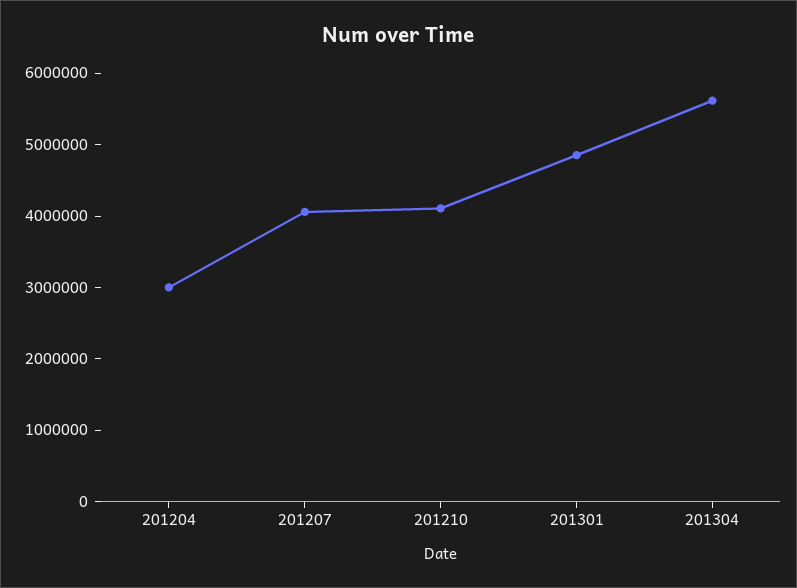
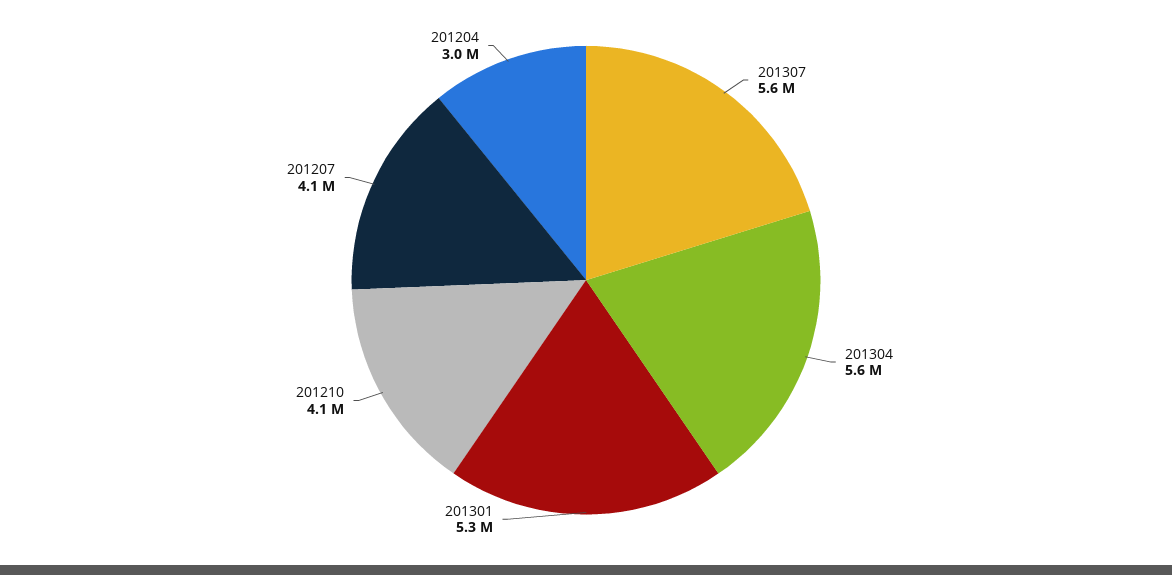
201301: 4800000 -> 5300000
201307: none -> 5600000

